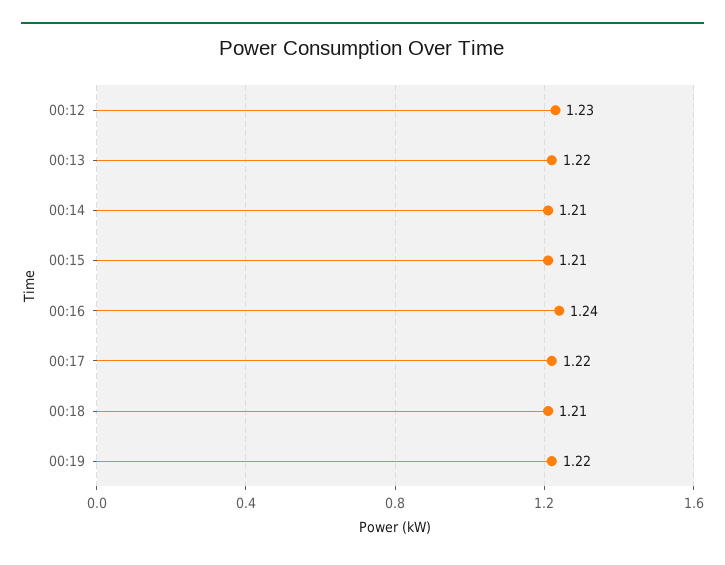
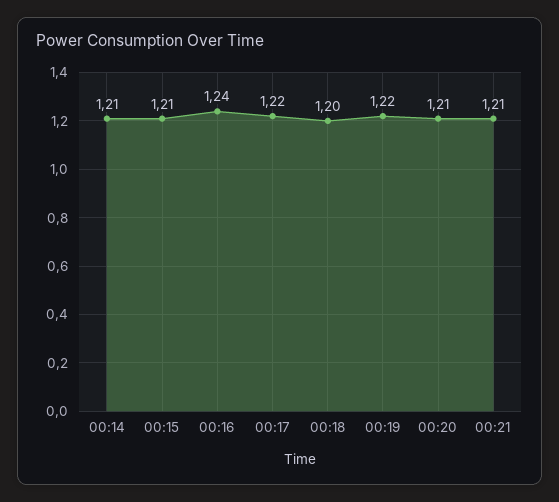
00:12: 1.23 -> none
00:13: 1.22 -> none
00:18: 1.21 -> 1.2
00:20: none -> 1.21
00:21: none -> 1.21

